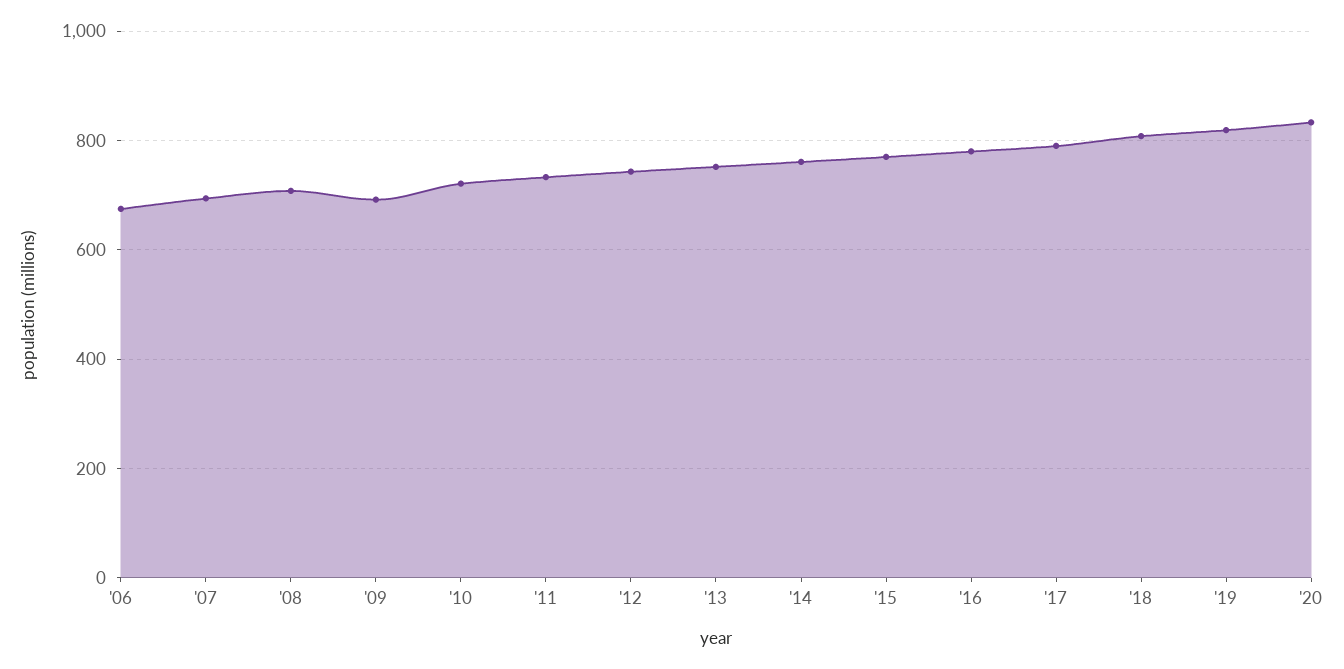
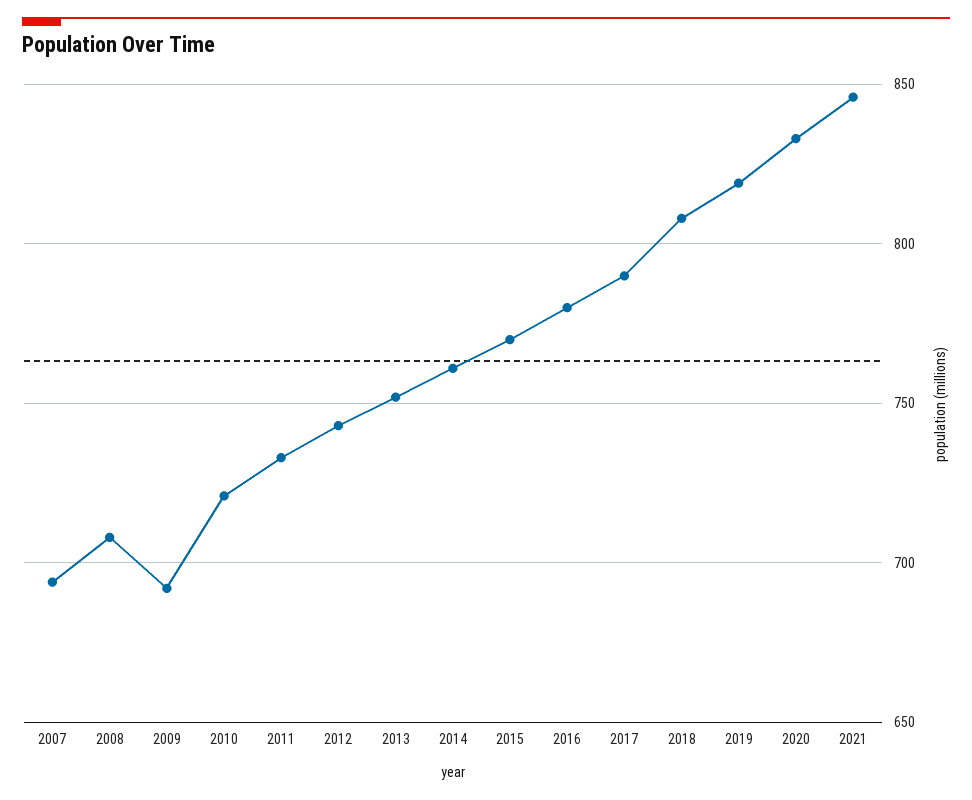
'06: 680 -> none
2021: none -> 845

